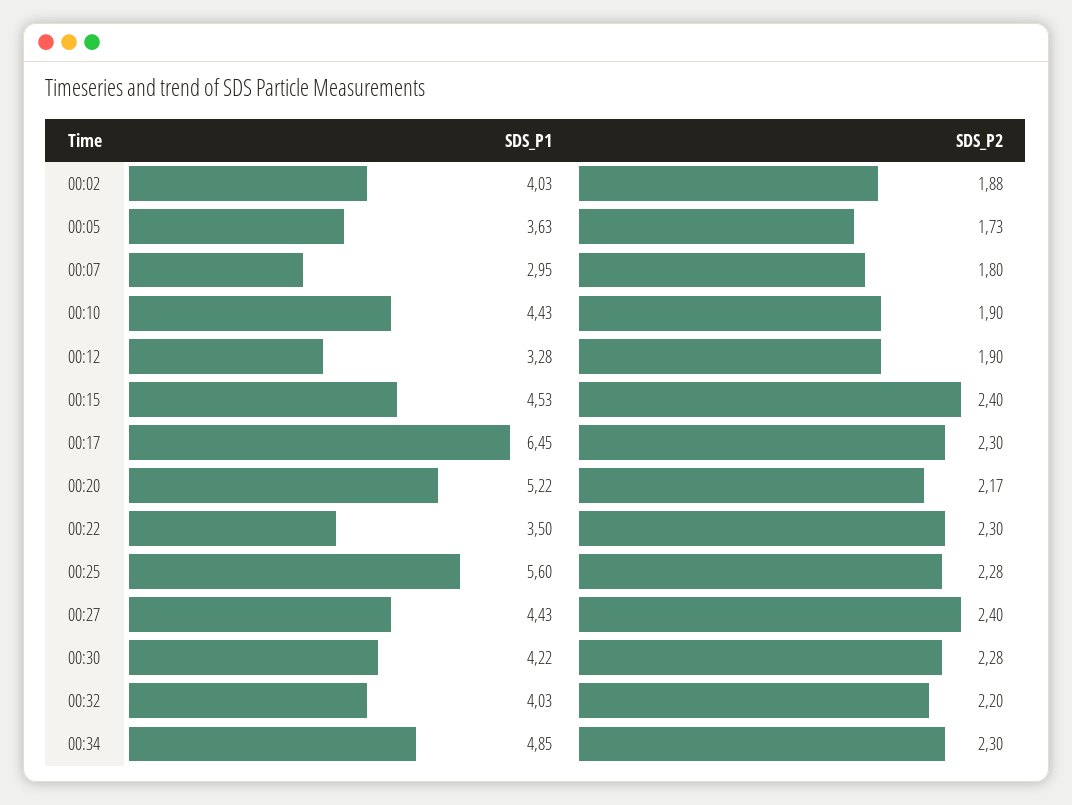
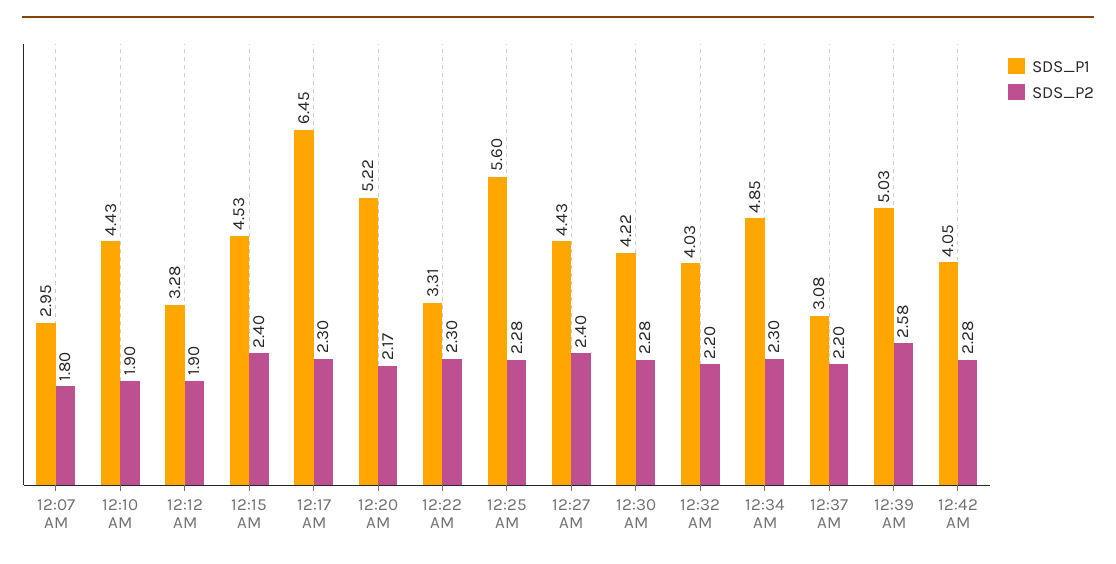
SDS_P1, 00:02: 4.03 -> none
SDS_P2, 00:02: 1.88 -> none
SDS_P1, 00:05: 3.63 -> none
SDS_P2, 00:05: 1.73 -> none
SDS_P1, 00:22: 3.5 -> 3.31
SDS_P1, 12:37 AM: none -> 3.08
SDS_P2, 12:37 AM: none -> 2.2
SDS_P1, 12:39 AM: none -> 5.03
SDS_P2, 12:39 AM: none -> 2.58
SDS_P1, 12:42 AM: none -> 4.05
SDS_P2, 12:42 AM: none -> 2.28

